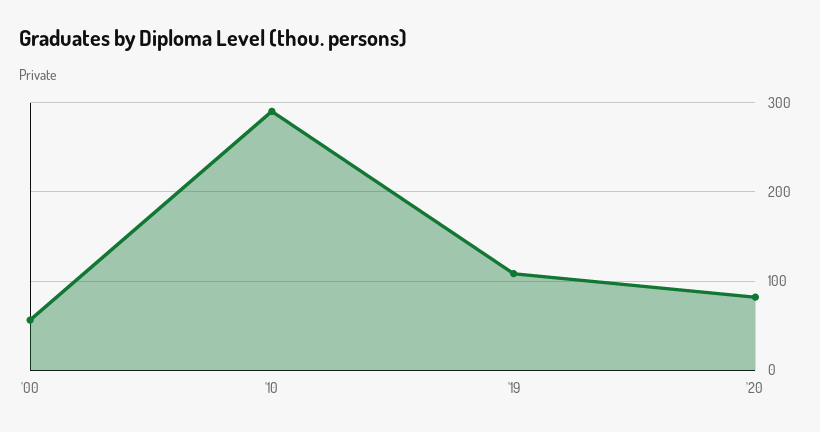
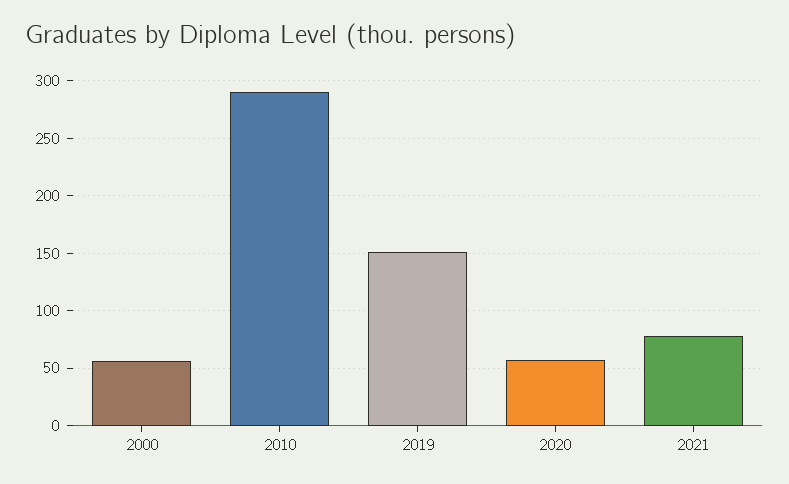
'19: 110 -> 150
'20: 80 -> 60
2021: none -> 80

